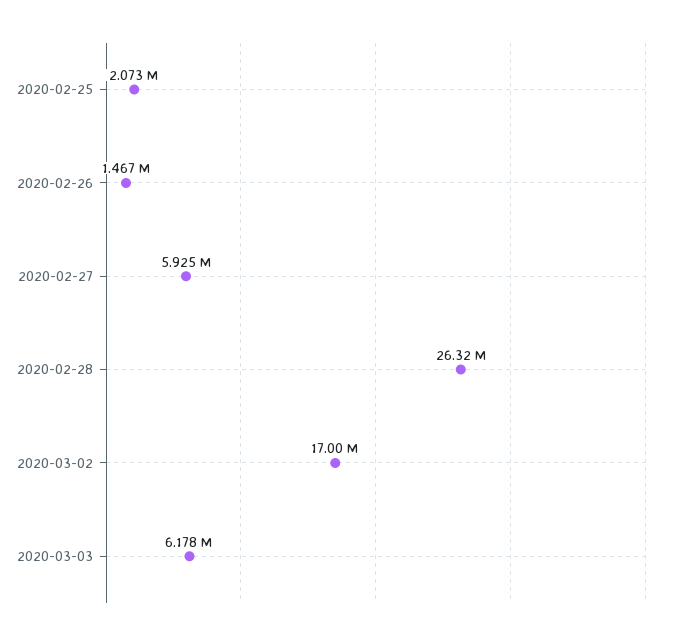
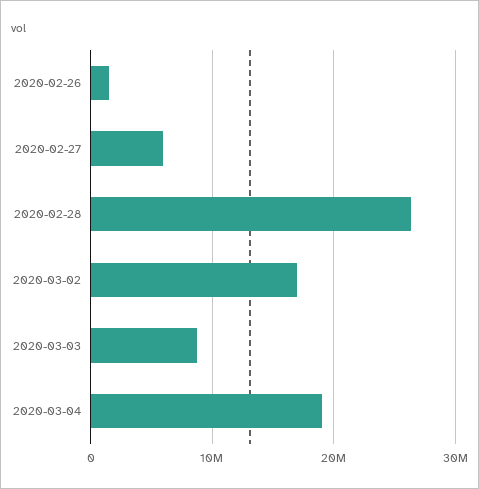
2020-02-25: 2073000 -> none
2020-03-03: 6178000 -> 9000000
2020-03-04: none -> 19000000

